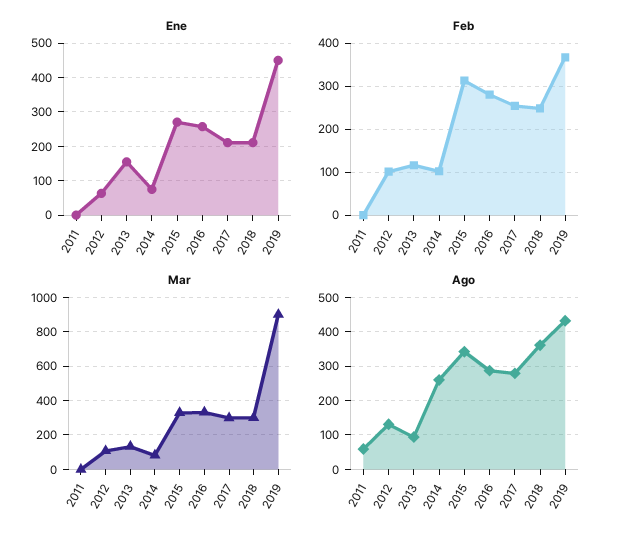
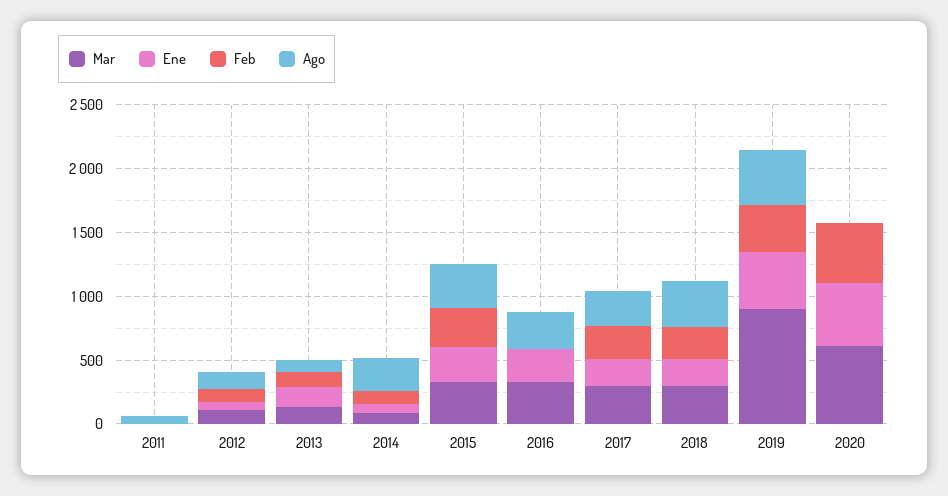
Feb, 2016: 280 -> 0
Mar, 2020: none -> 600
Ene, 2020: none -> 500
Feb, 2020: none -> 500
Ago, 2020: none -> 0

